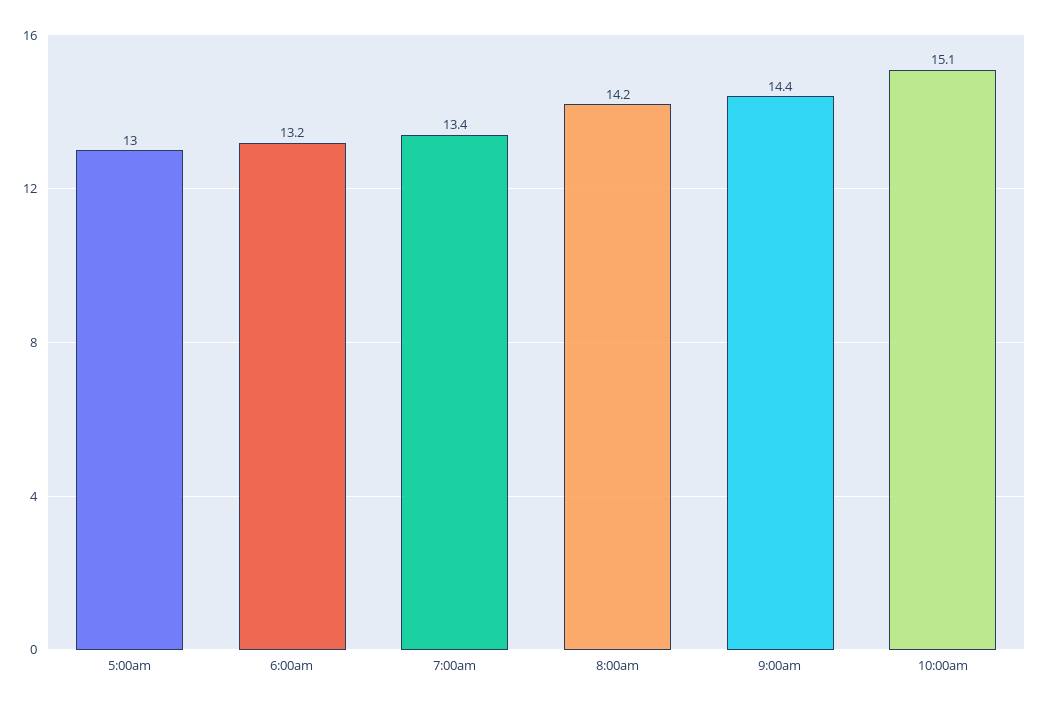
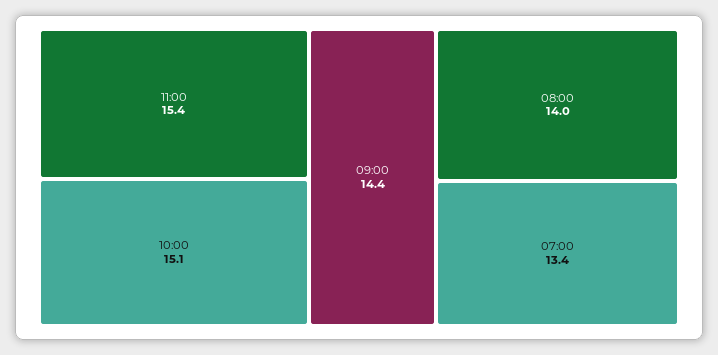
5:00am: 13 -> none
6:00am: 13.2 -> none
8:00am: 14.2 -> 14
11:00: none -> 15.4

